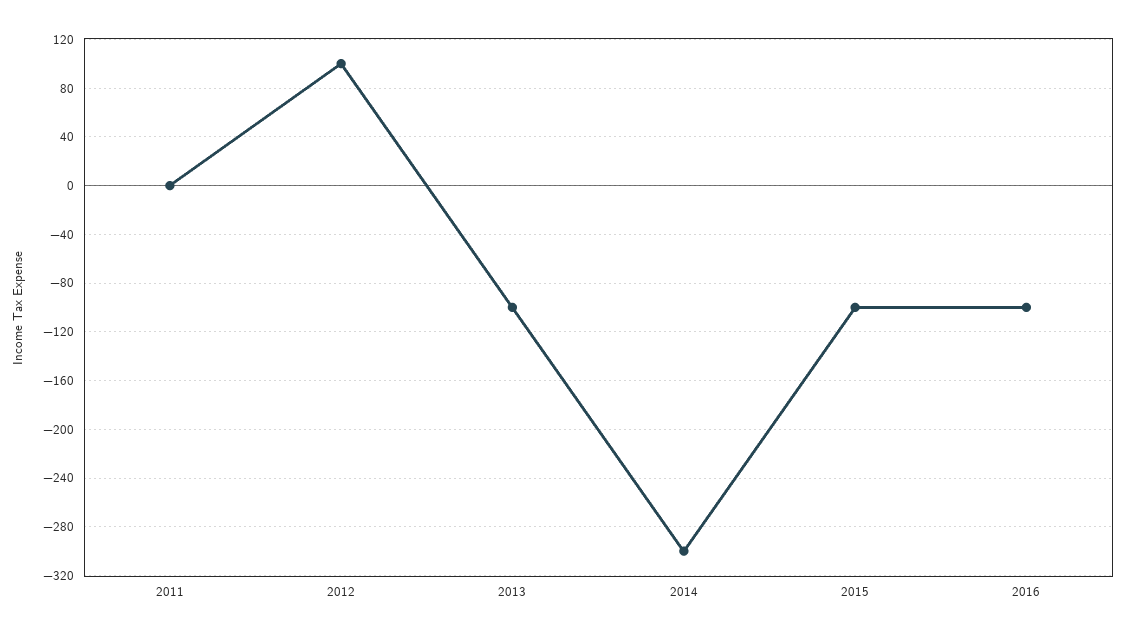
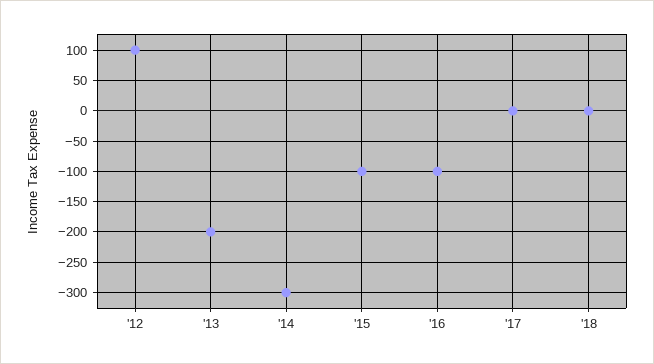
2011: 0 -> none
2013: -100 -> -200
'17: none -> 0
'18: none -> 0

